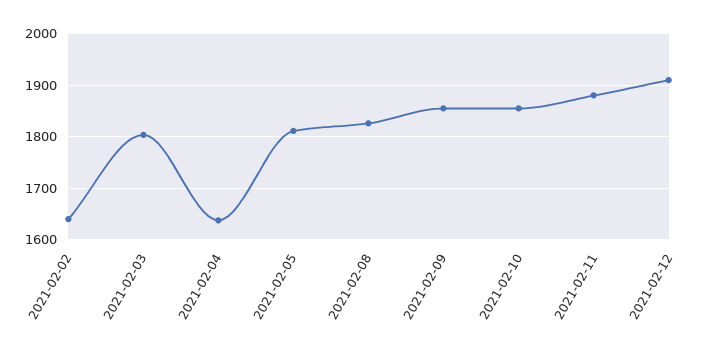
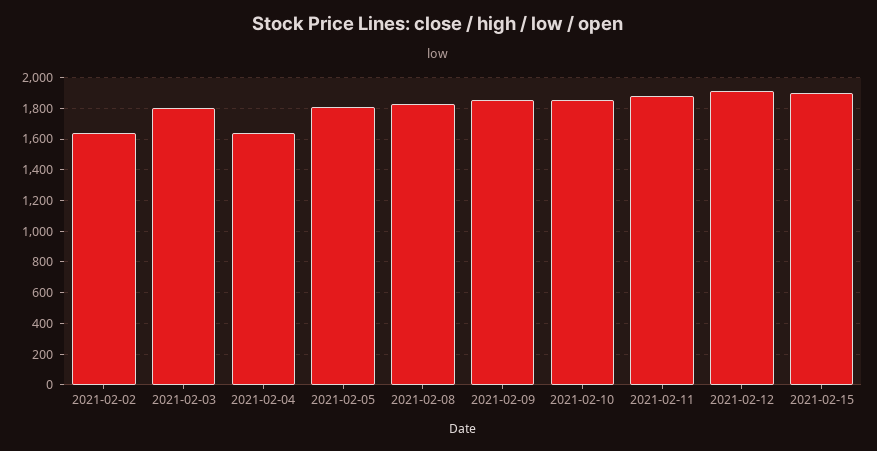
2021-02-15: none -> 1900

